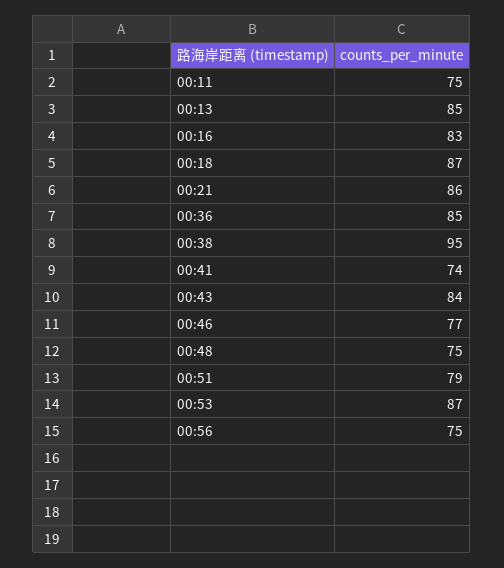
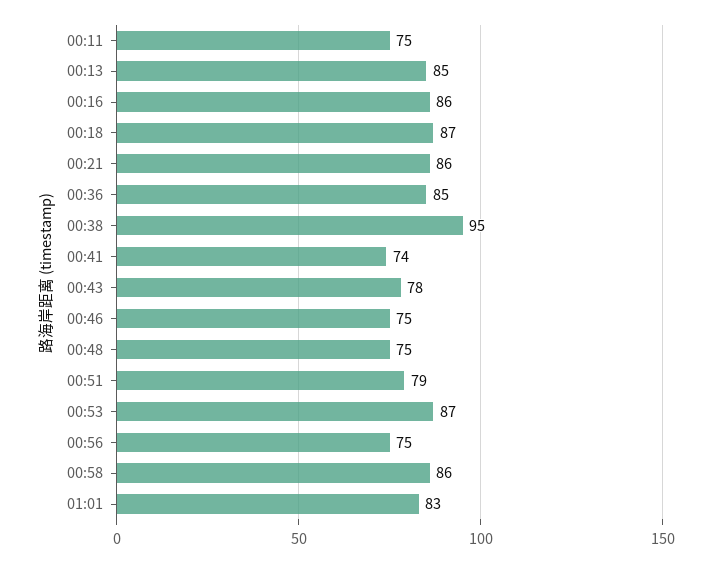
00:16: 83 -> 86
00:43: 84 -> 78
00:46: 77 -> 75
00:58: none -> 86
01:01: none -> 83

